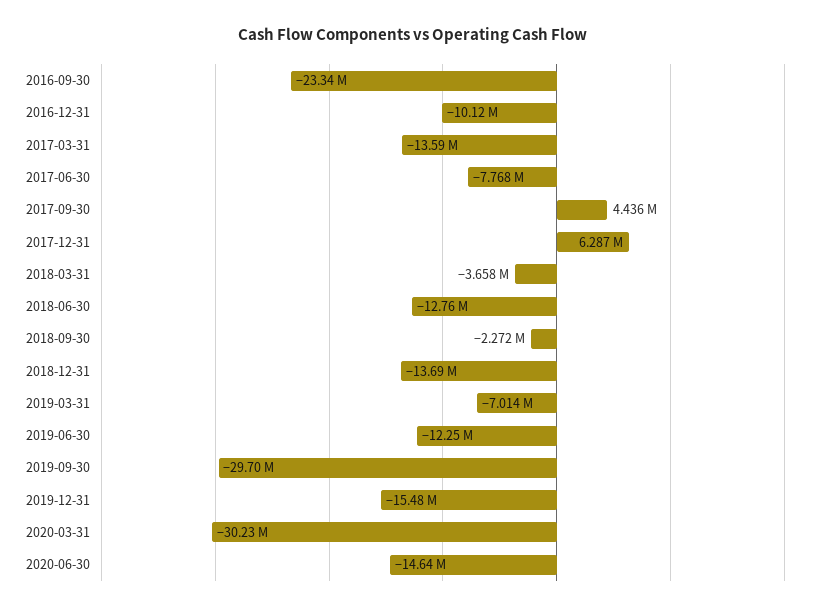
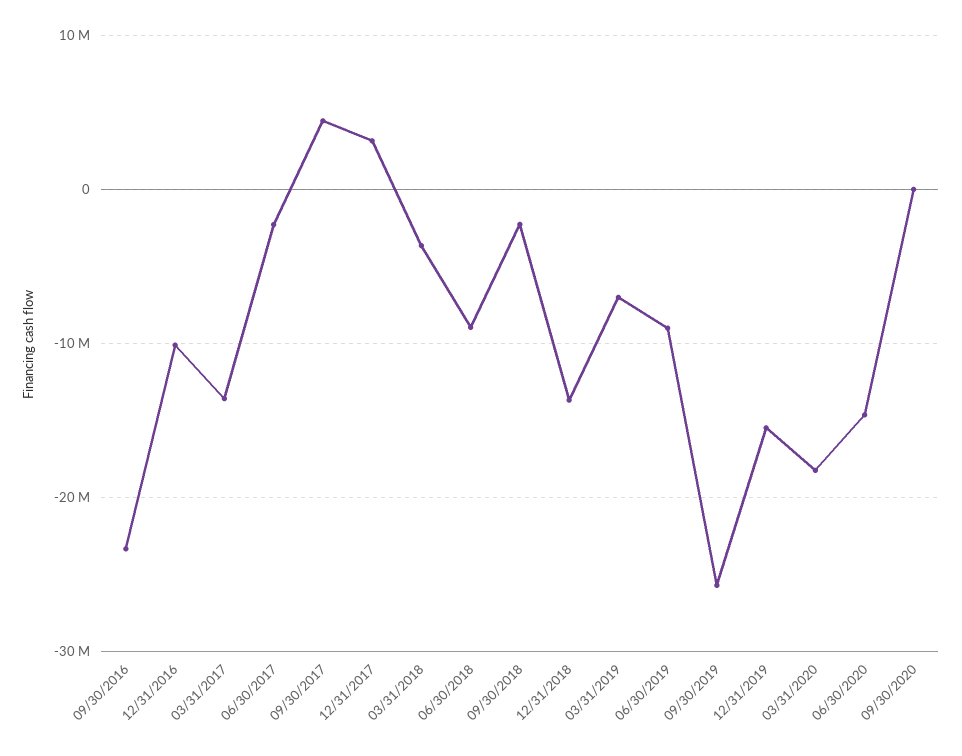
2017-06-30: -7768000 -> -2000000
2017-12-31: 6287000 -> 3000000
2018-06-30: -12760000 -> -9000000
2019-06-30: -12250000 -> -9000000
2019-09-30: -29700000 -> -26000000
2020-03-31: -30230000 -> -18000000
09/30/2020: none -> 0

